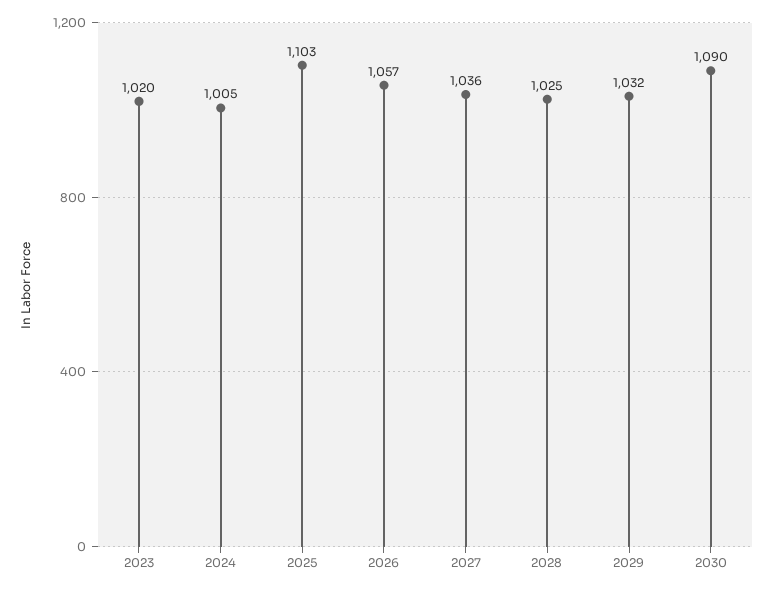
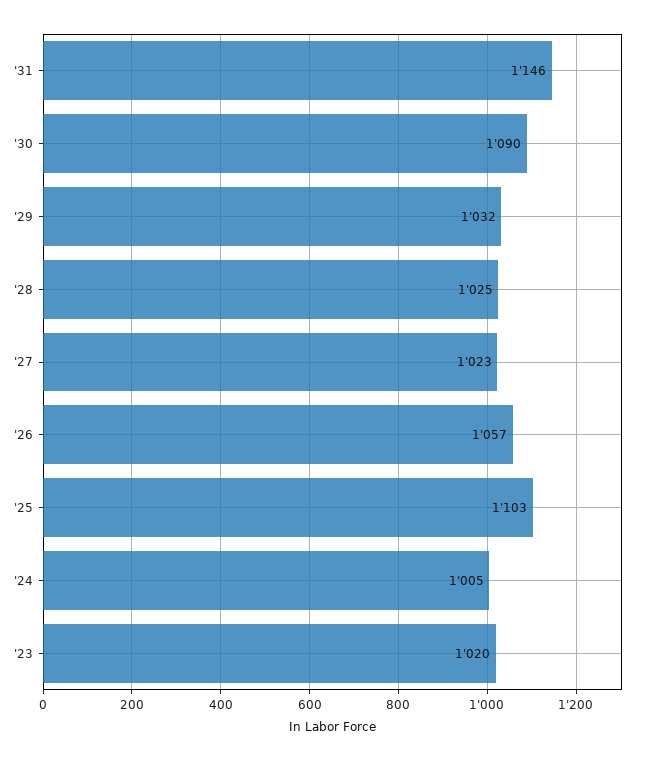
2027: 1036 -> 1023
'31: none -> 1146

